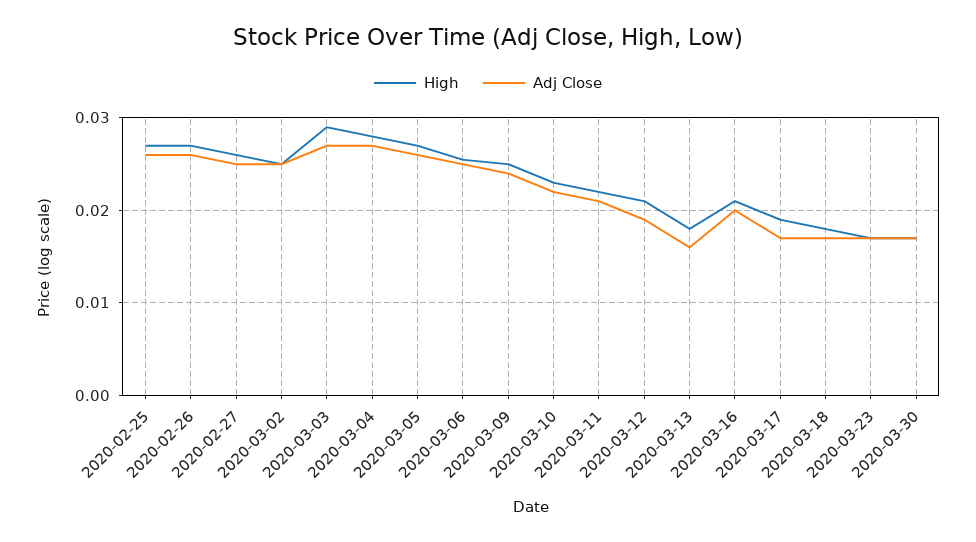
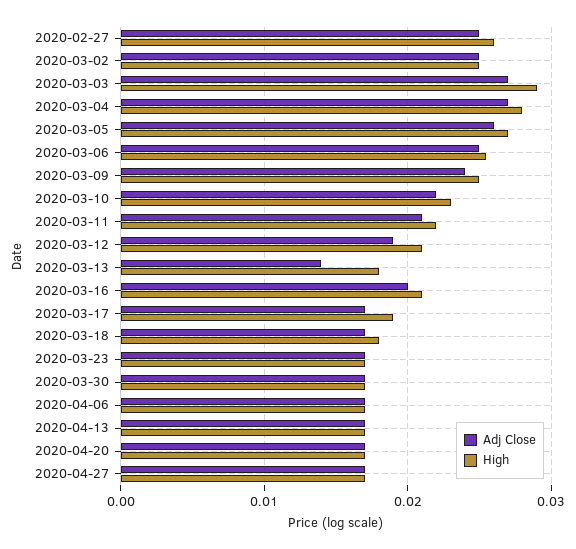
High, 2020-02-25: 0.027 -> none
Adj Close, 2020-02-25: 0.026 -> none
High, 2020-02-26: 0.027 -> none
Adj Close, 2020-02-26: 0.026 -> none
Adj Close, 2020-03-13: 0.016 -> 0.014
Adj Close, 2020-04-06: none -> 0.017
High, 2020-04-06: none -> 0.017
Adj Close, 2020-04-13: none -> 0.017
High, 2020-04-13: none -> 0.017
Adj Close, 2020-04-20: none -> 0.017
High, 2020-04-20: none -> 0.017
Adj Close, 2020-04-27: none -> 0.017
High, 2020-04-27: none -> 0.017

